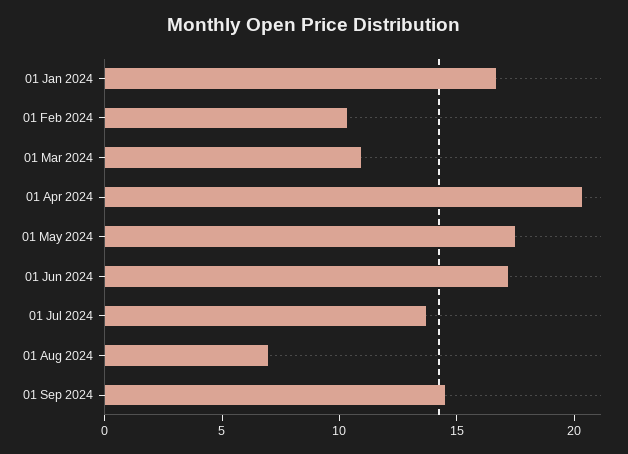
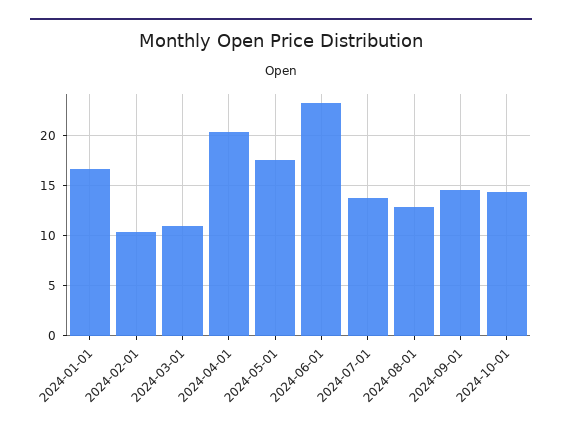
01 Jun 2024: 17 -> 23
01 Aug 2024: 7 -> 13
2024-10-01: none -> 14

